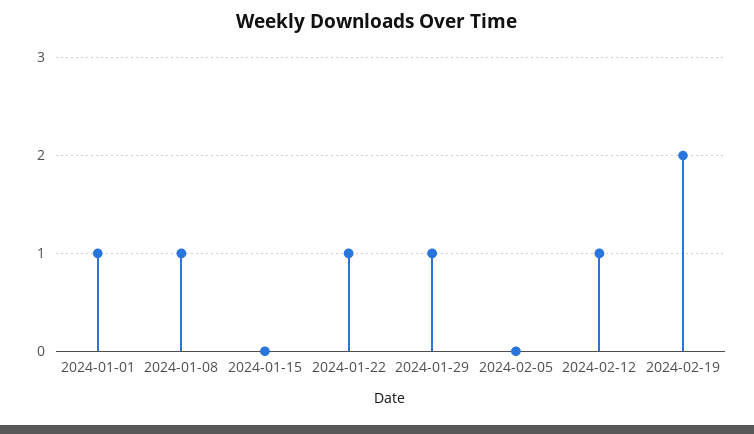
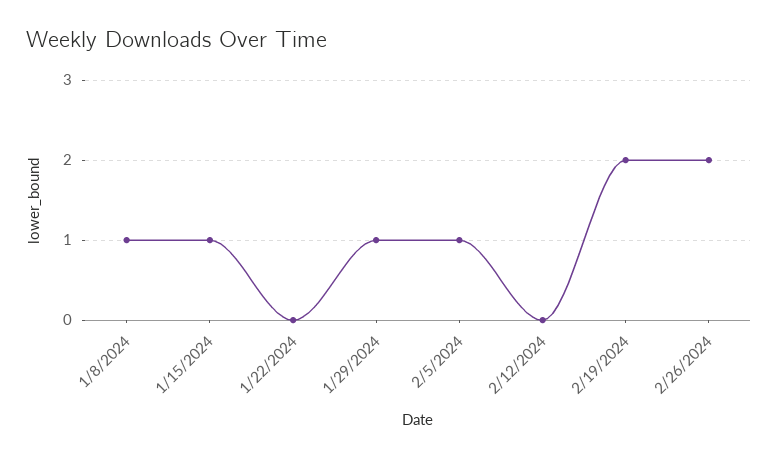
2024-01-01: 1 -> none
2024-01-15: 0 -> 1
2024-01-22: 1 -> 0
2024-02-05: 0 -> 1
2024-02-12: 1 -> 0
2/26/2024: none -> 2

